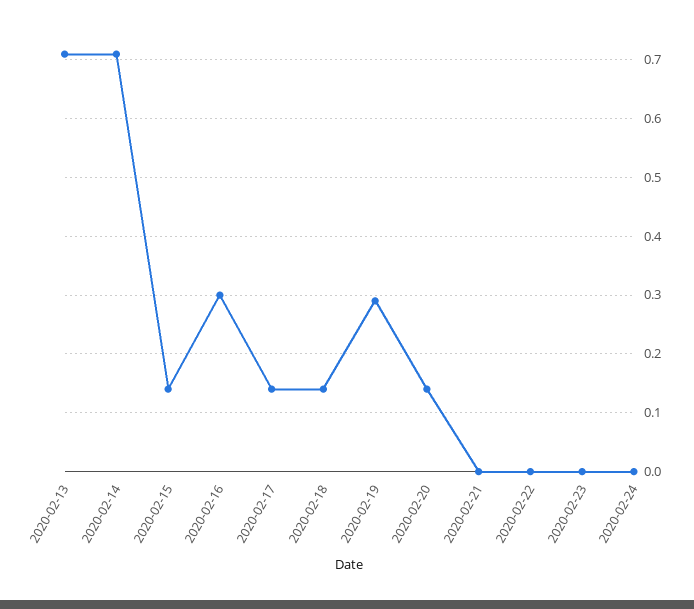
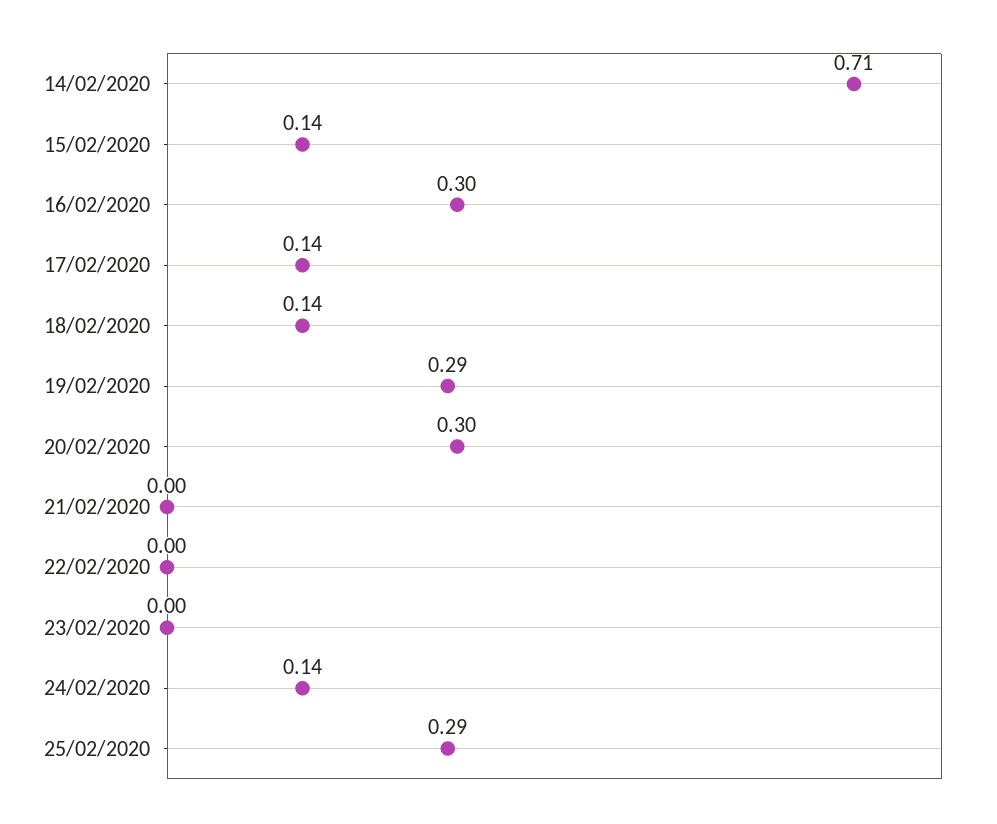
2020-02-13: 0.7 -> none
2020-02-20: 0.15 -> 0.3
2020-02-24: 0 -> 0.14
25/02/2020: none -> 0.29

